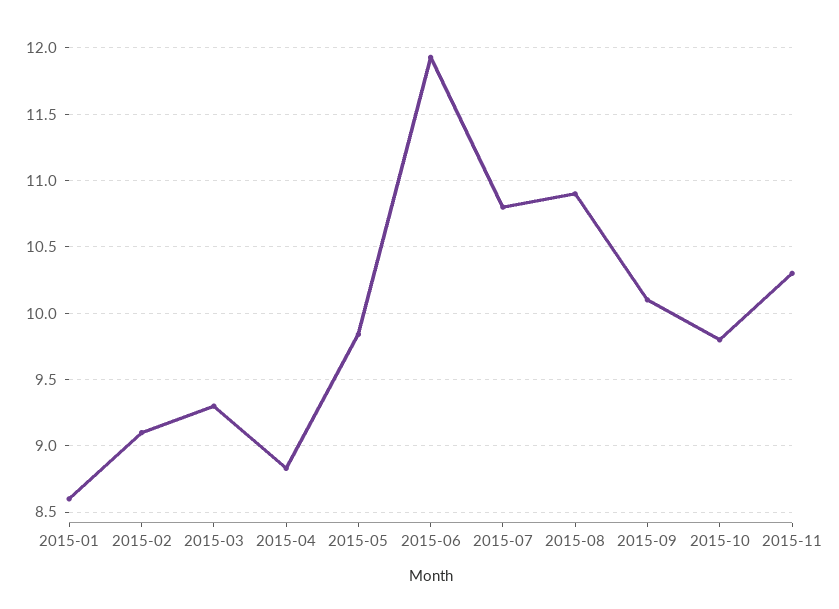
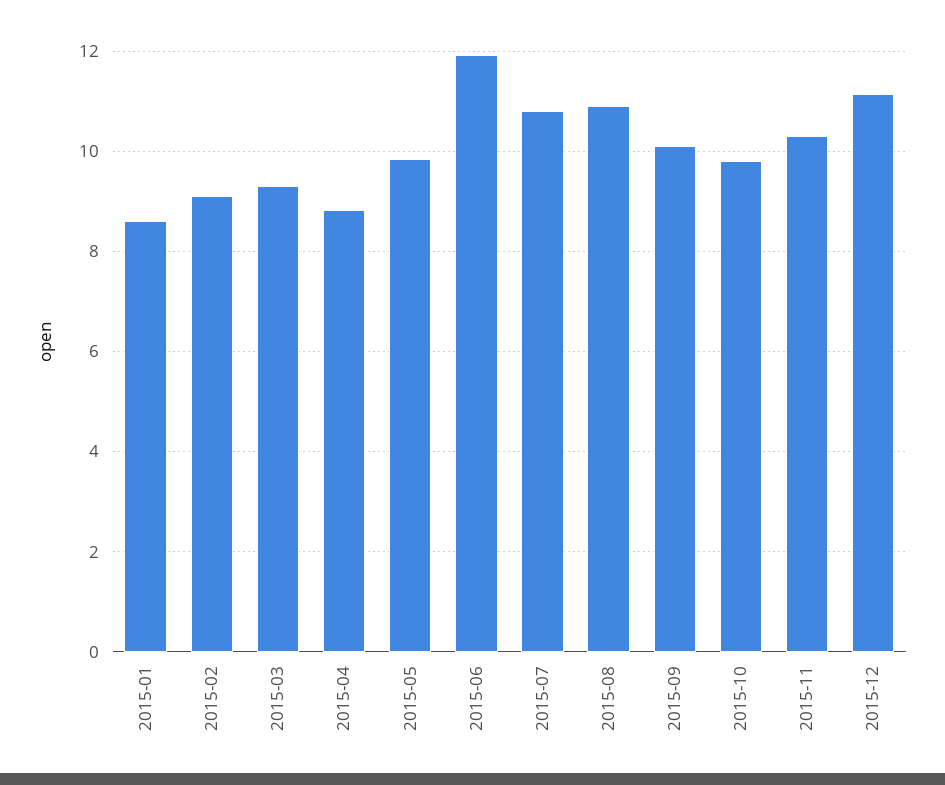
2015-12: none -> 11.2

